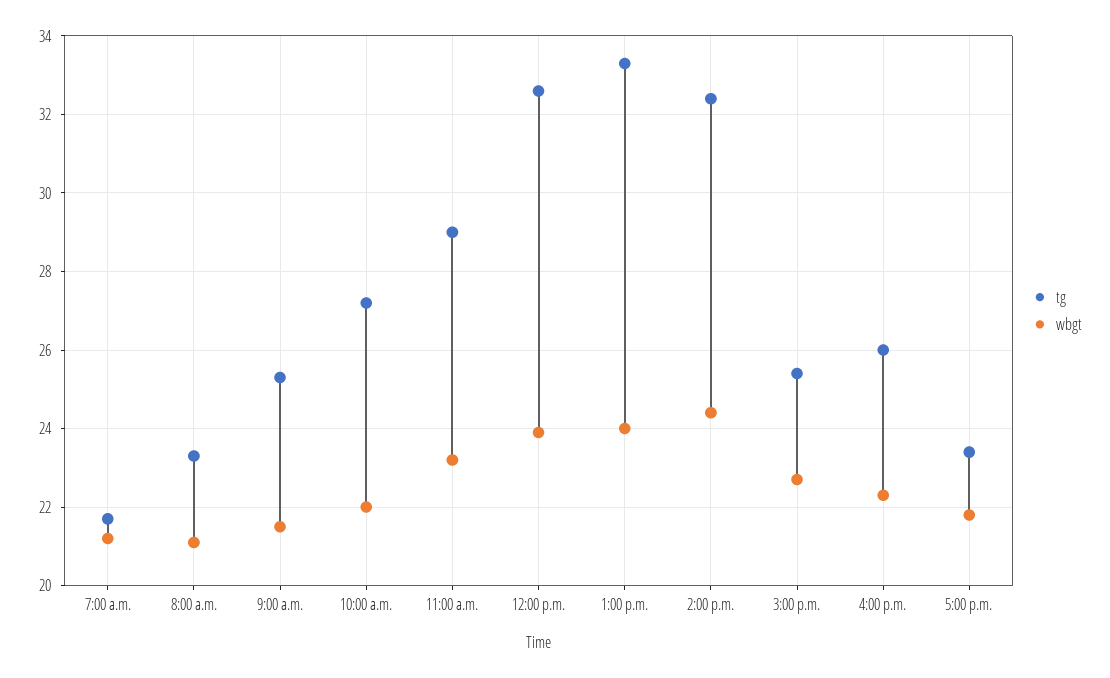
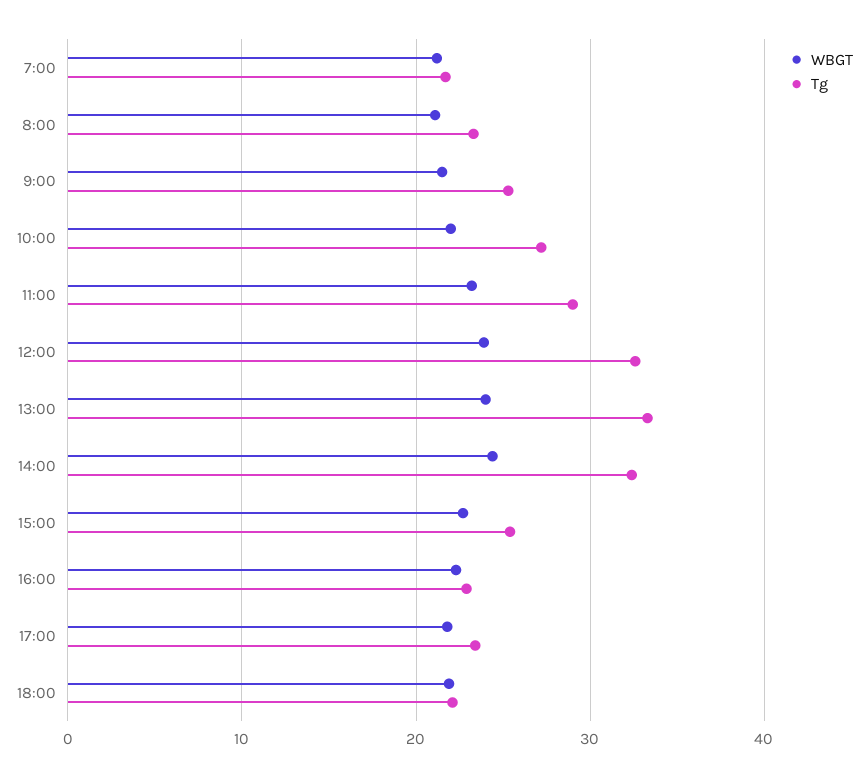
tg, 4:00 p.m.: 26 -> 23
wbgt, 18:00: none -> 22
tg, 18:00: none -> 22

